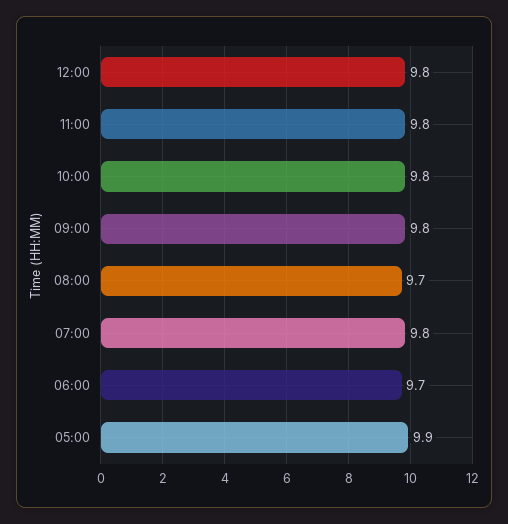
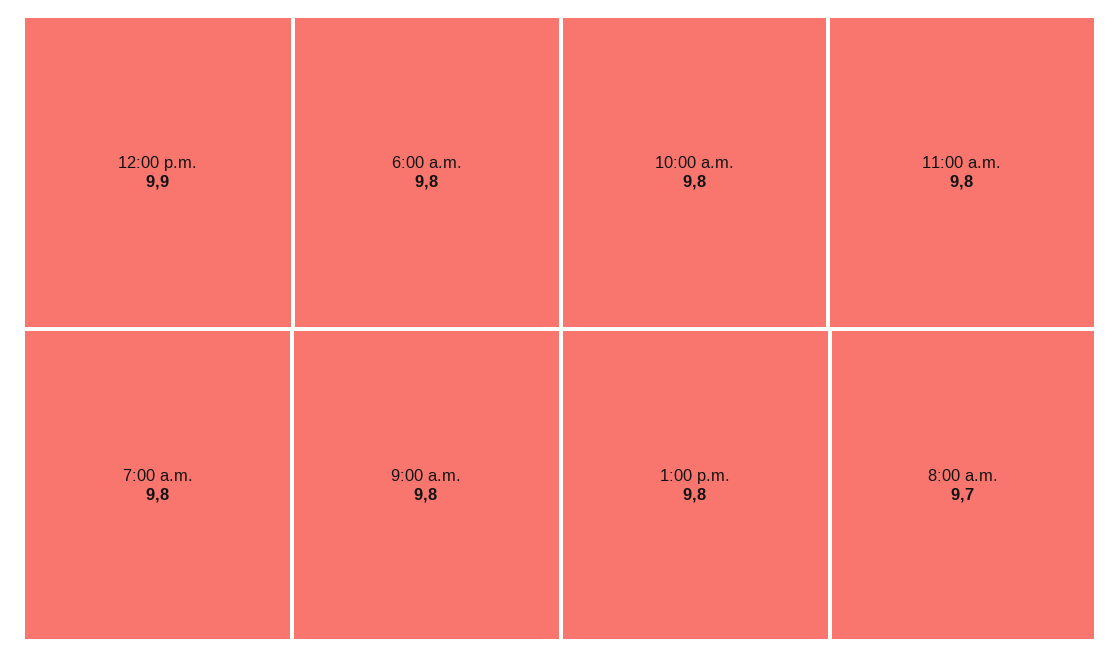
12:00: 9.8 -> 9.9
06:00: 9.7 -> 9.8
05:00: 9.9 -> none
1:00 p.m.: none -> 9.8

